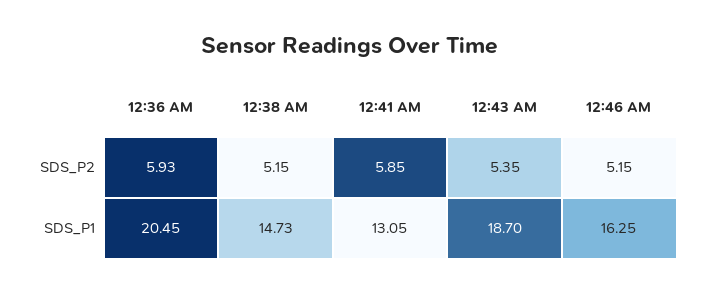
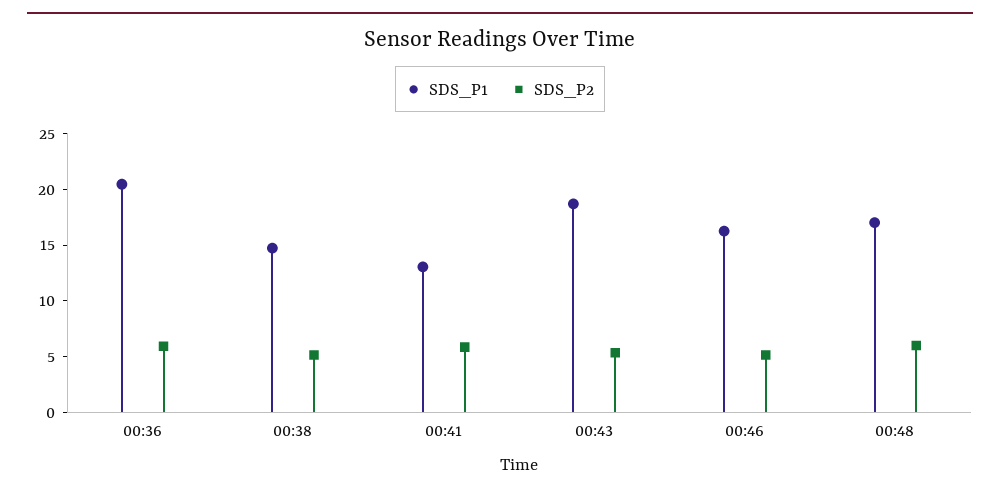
SDS_P1, 00:48: none -> 17
SDS_P2, 00:48: none -> 6

